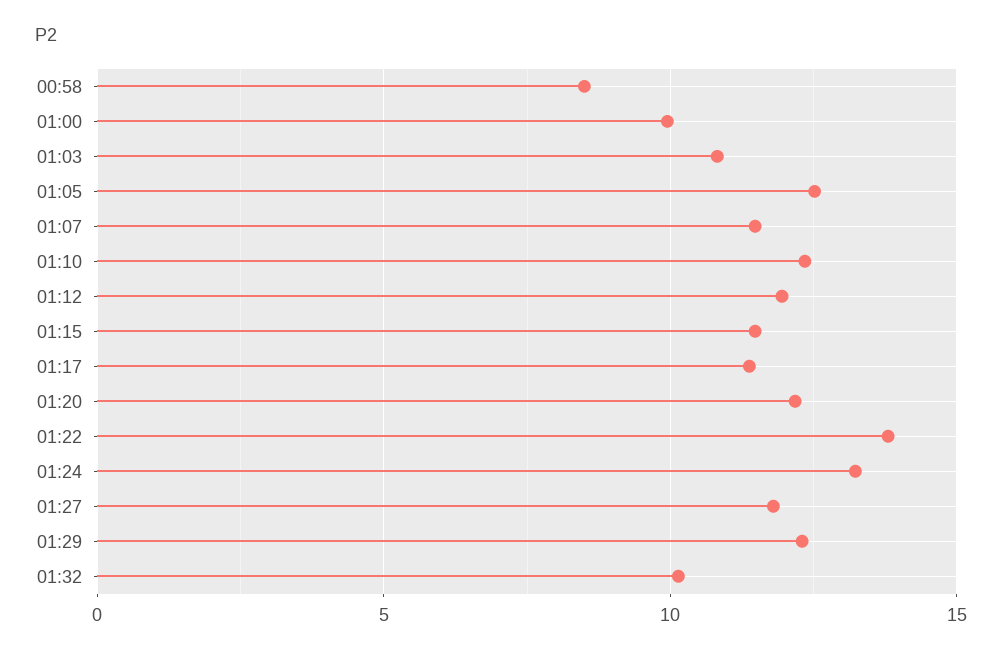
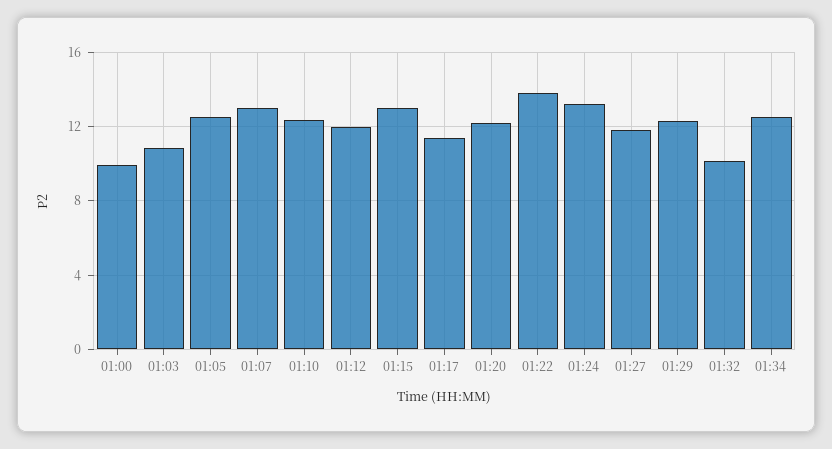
00:58: 8.5 -> none
01:07: 11.5 -> 13
01:15: 11.5 -> 13
01:34: none -> 12.5

